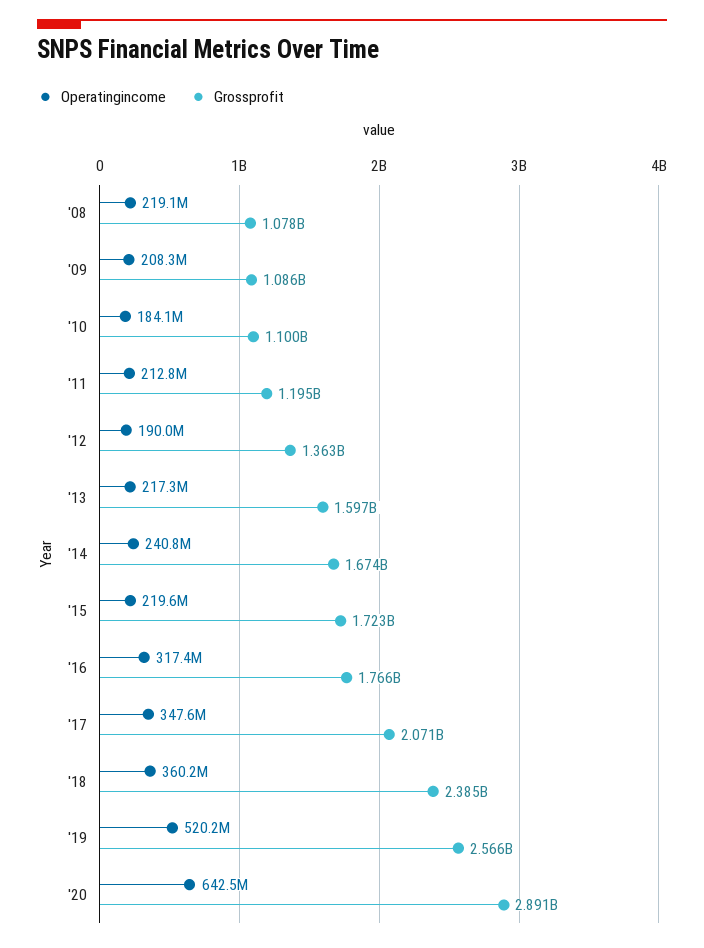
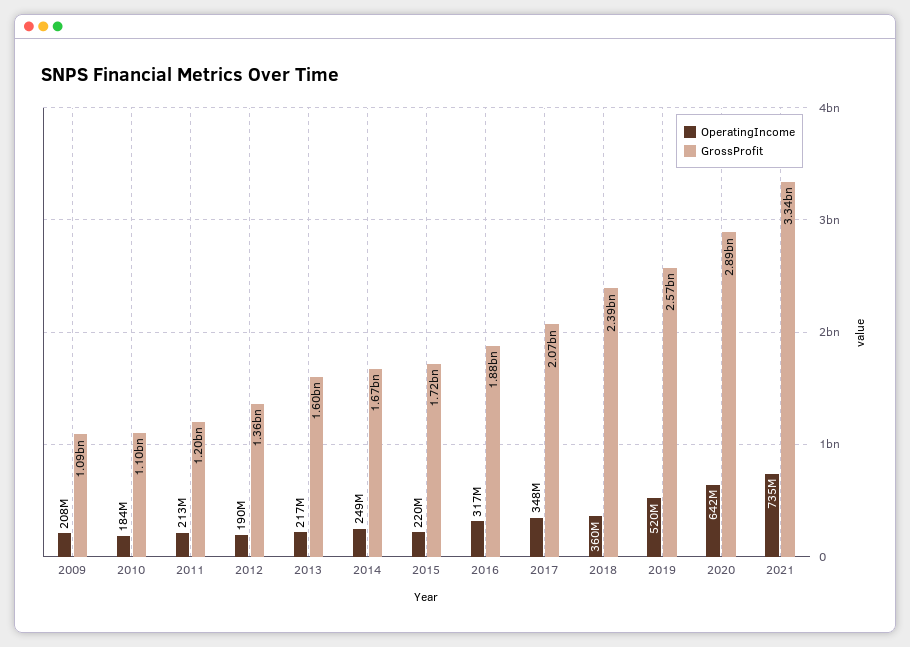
Operatingincome, '08: 219100000 -> none
Grossprofit, '08: 1078000000 -> none
Operatingincome, '14: 240800000 -> 249000000
Grossprofit, '16: 1766000000 -> 1880000000
Operatingincome, 2021: none -> 735000000
Grossprofit, 2021: none -> 3340000000

